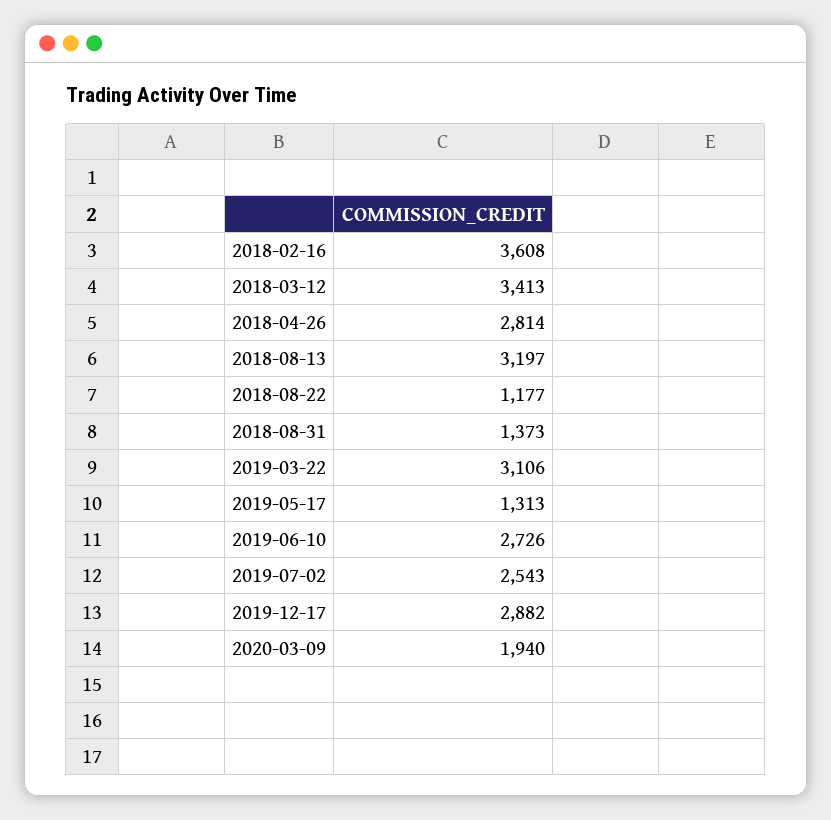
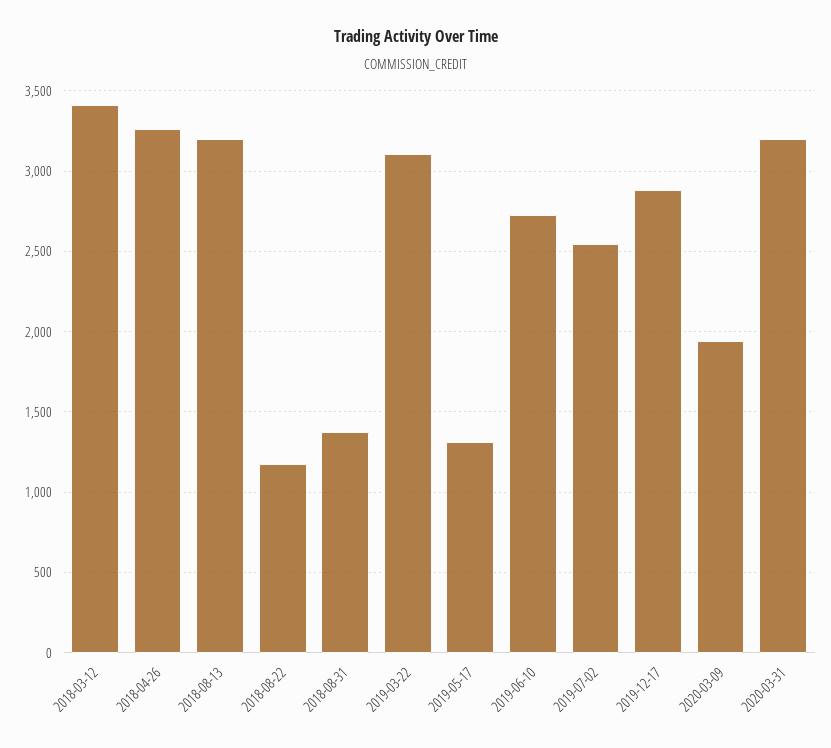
2018-02-16: 3608 -> none
2018-04-26: 2814 -> 3250
2020-03-31: none -> 3200

